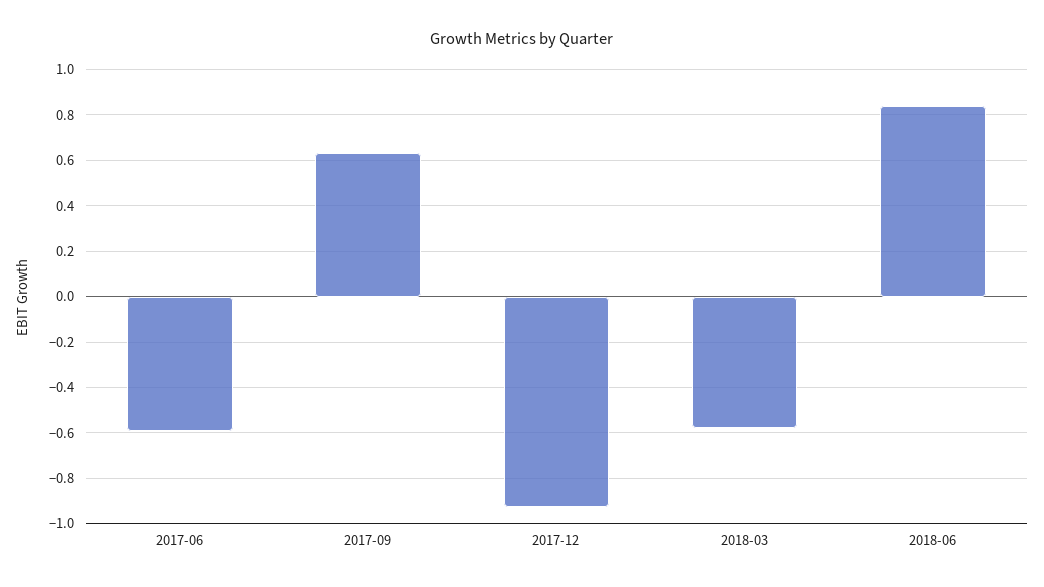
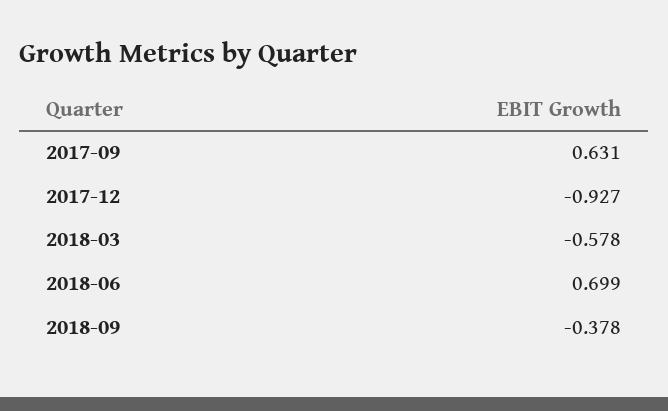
2017-06: -0.6 -> none
2018-06: 0.85 -> 0.699
2018-09: none -> -0.378

